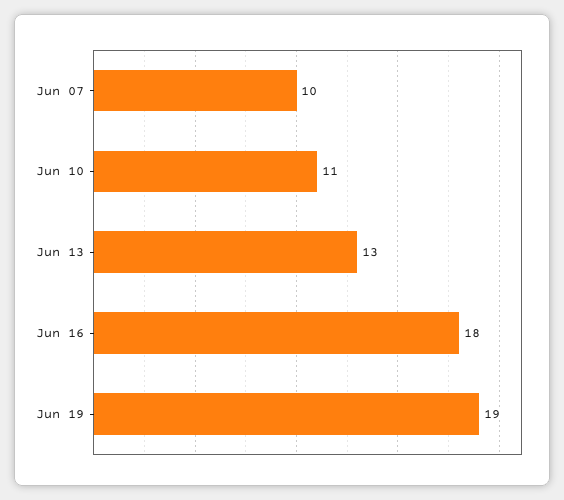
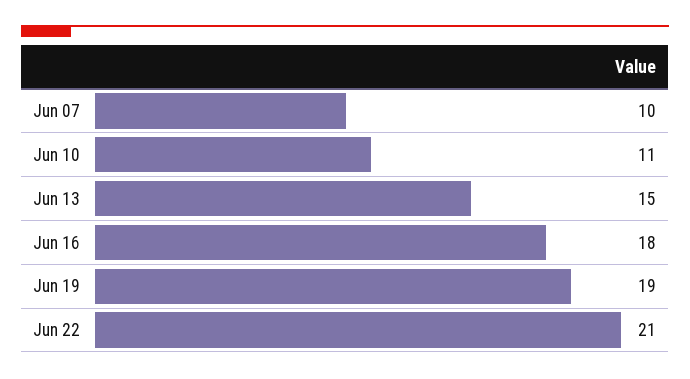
Jun 13: 13 -> 15
Jun 22: none -> 21

